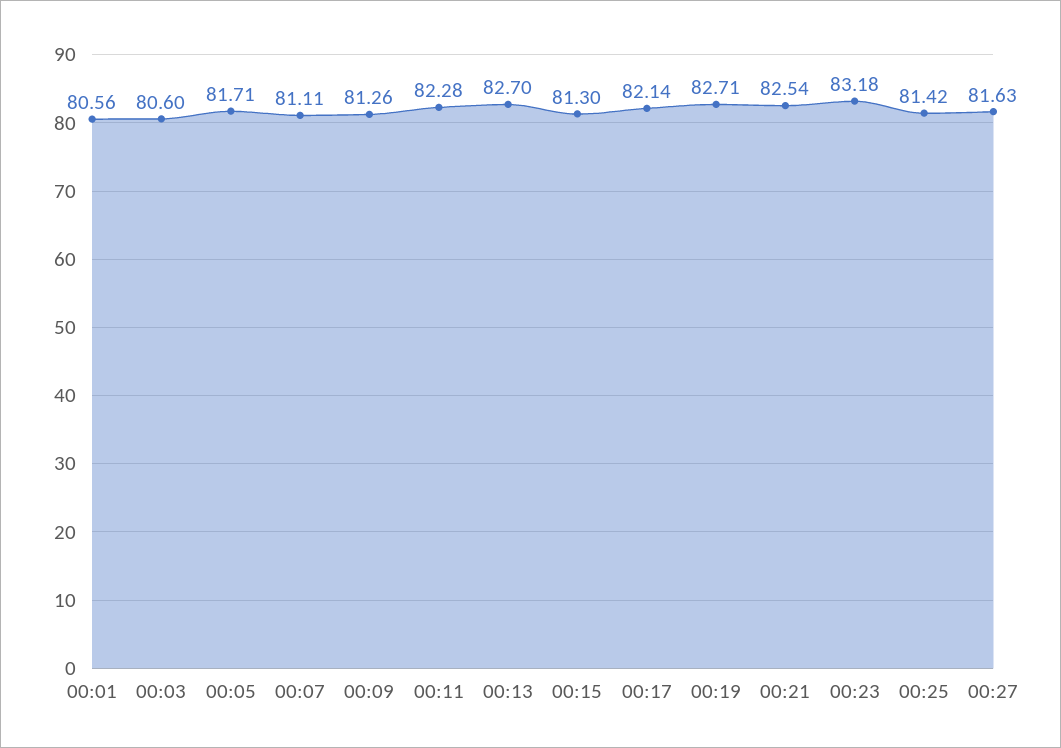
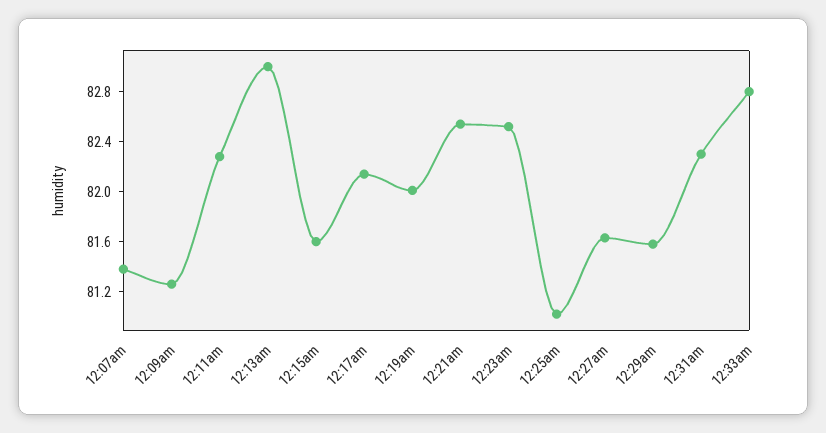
00:01: 80.56 -> none
00:03: 80.6 -> none
00:05: 81.71 -> none
00:07: 81.11 -> 81.4
00:13: 82.7 -> 83
00:15: 81.3 -> 81.6
00:19: 82.71 -> 82
00:23: 83.18 -> 82.5
00:25: 81.42 -> 81
12:29am: none -> 81.6
12:31am: none -> 82.3
12:33am: none -> 82.8

